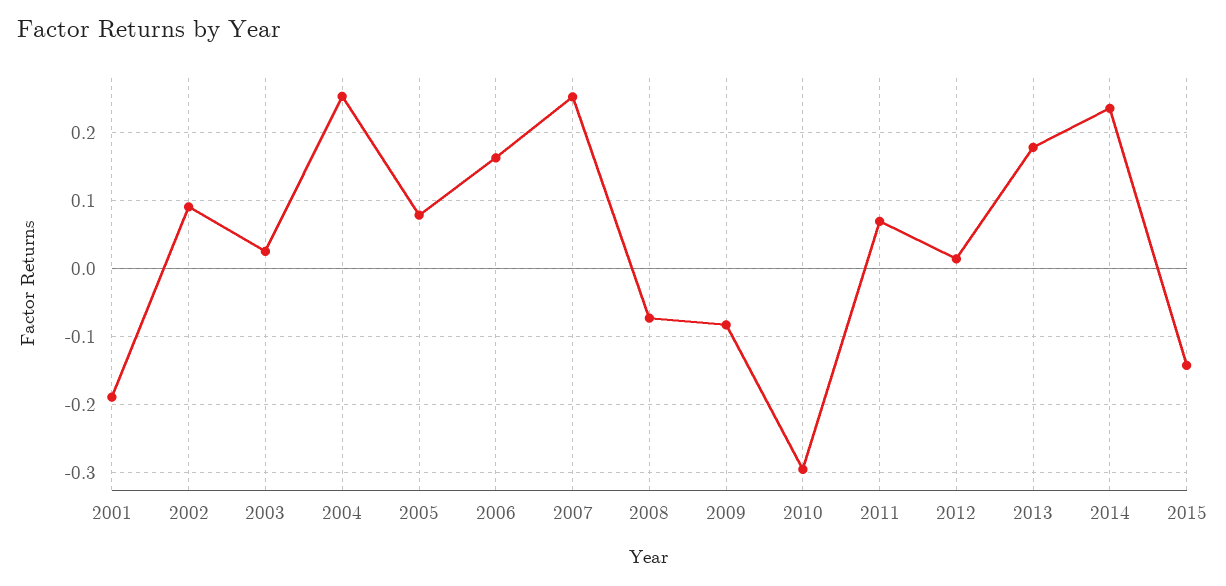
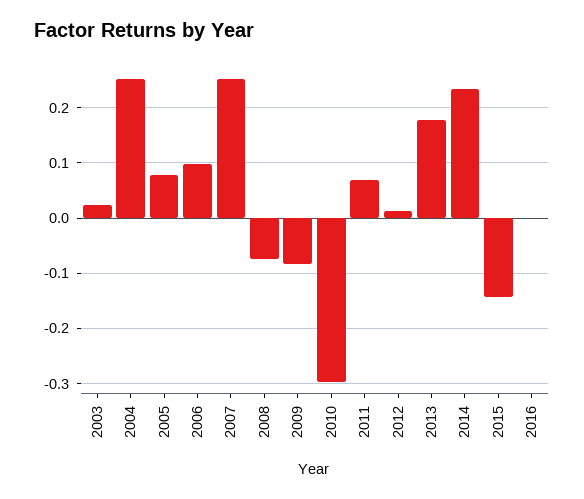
2001: -0.19 -> none
2002: 0.09 -> none
2006: 0.16 -> 0.1
2016: none -> 0

